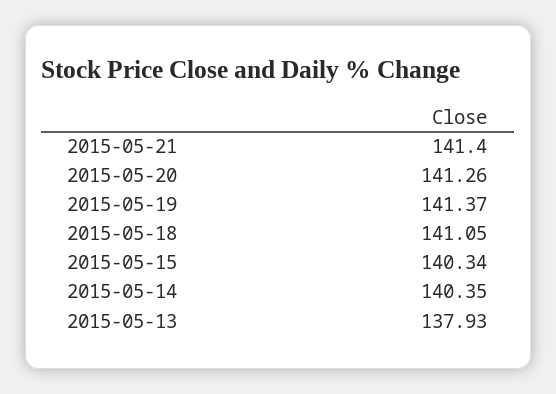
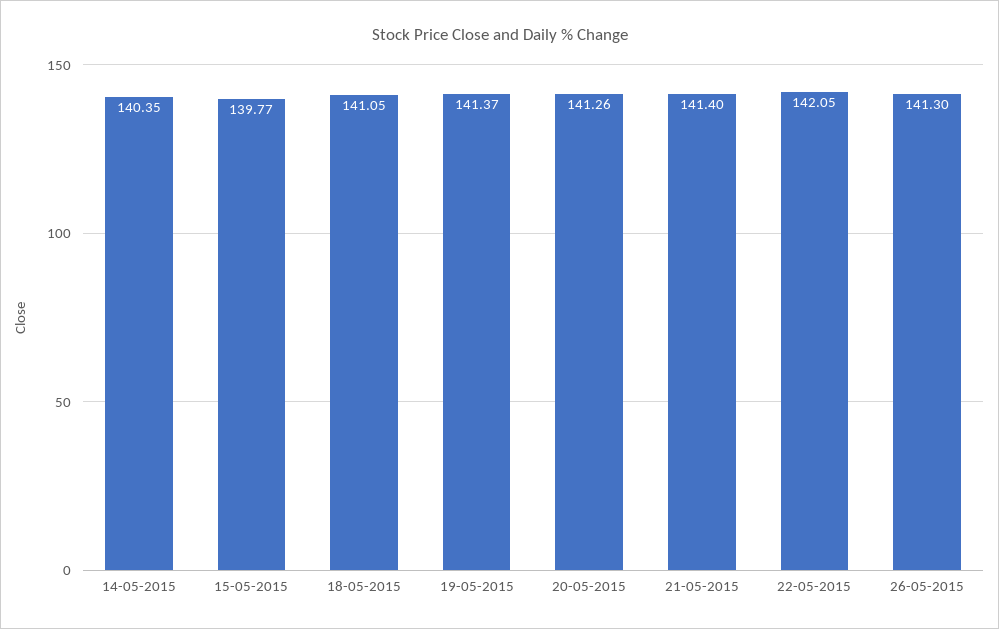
2015-05-15: 140.34 -> 139.77
2015-05-13: 137.93 -> none
22-05-2015: none -> 142.05
26-05-2015: none -> 141.3

